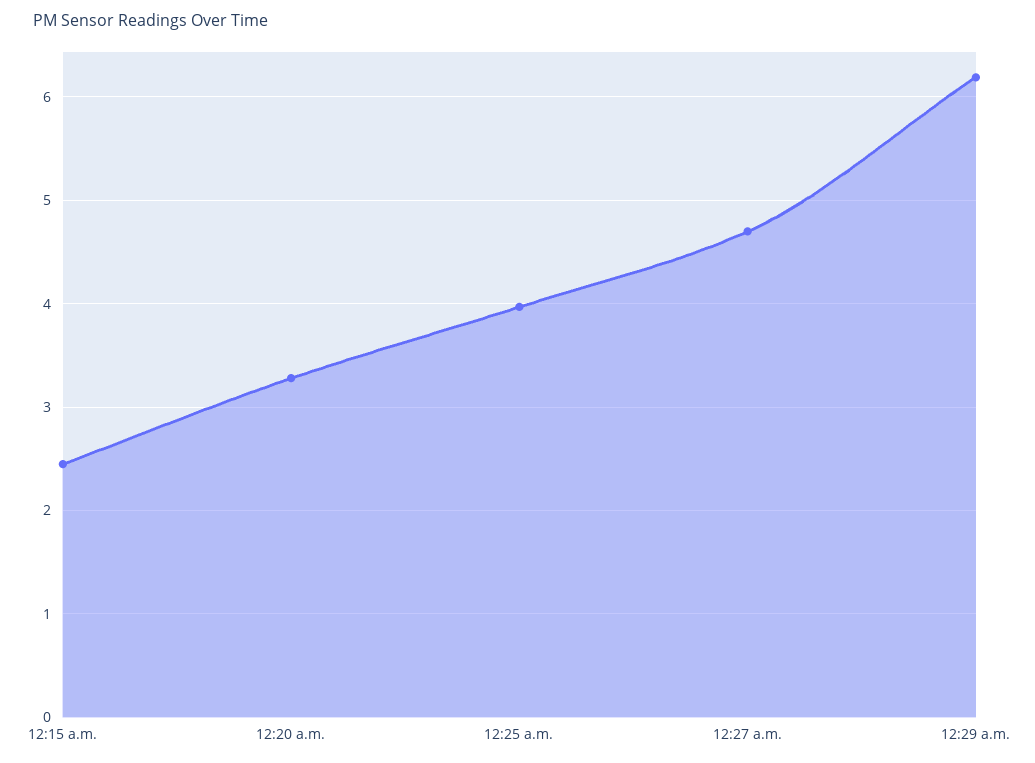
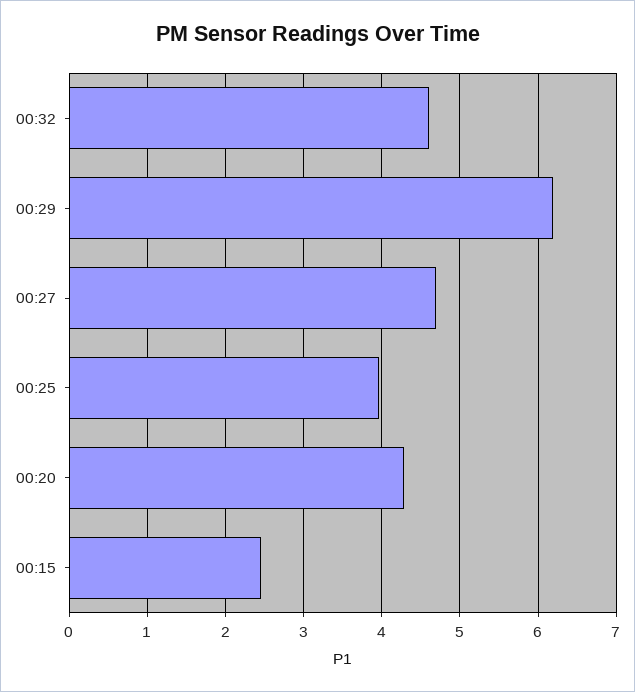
12:20 a.m.: 3.3 -> 4.3
00:32: none -> 4.6

